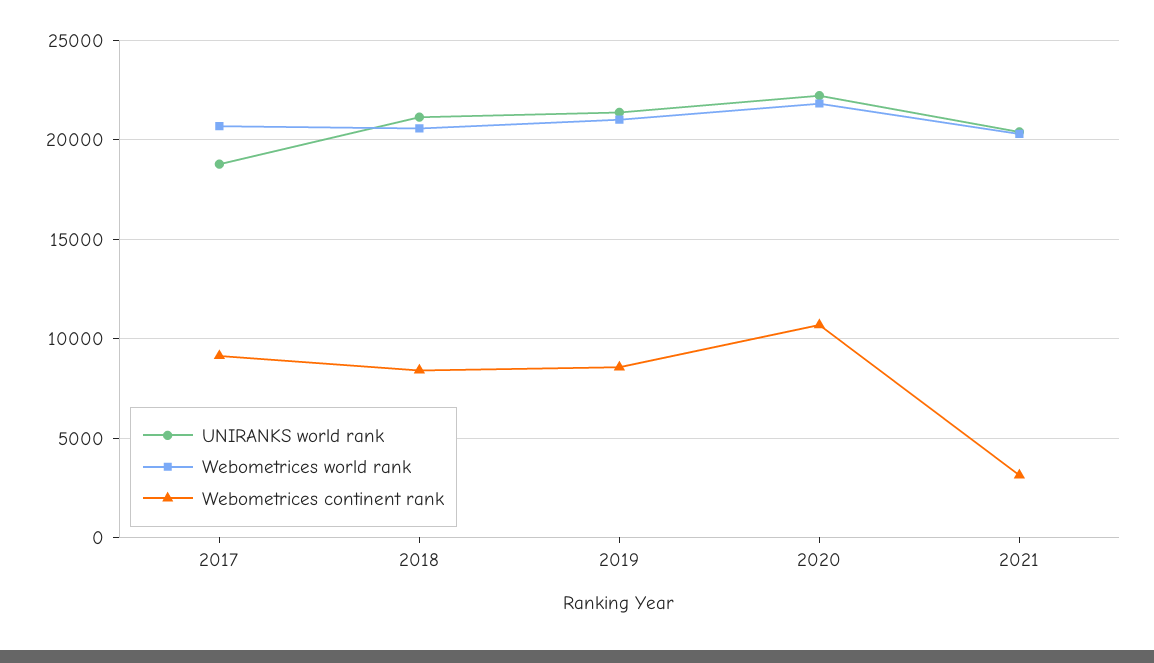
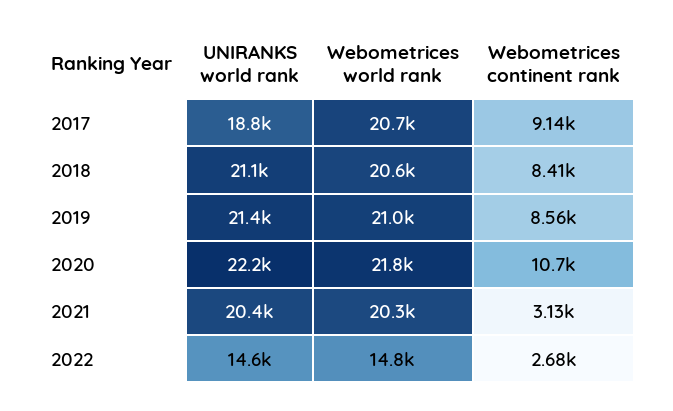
UNIRANKS world rank, 2022: none -> 14600
Webometrices world rank, 2022: none -> 14800
Webometrices continent rank, 2022: none -> 2680

